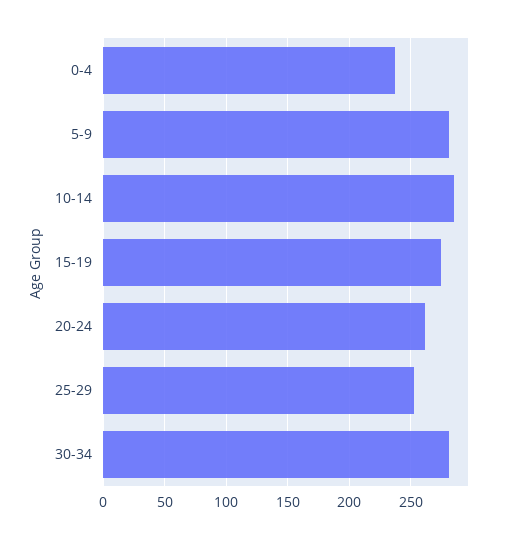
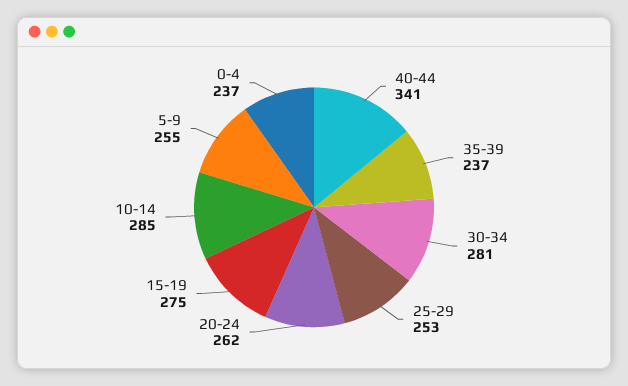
5-9: 280 -> 255
40-44: none -> 341
35-39: none -> 237

